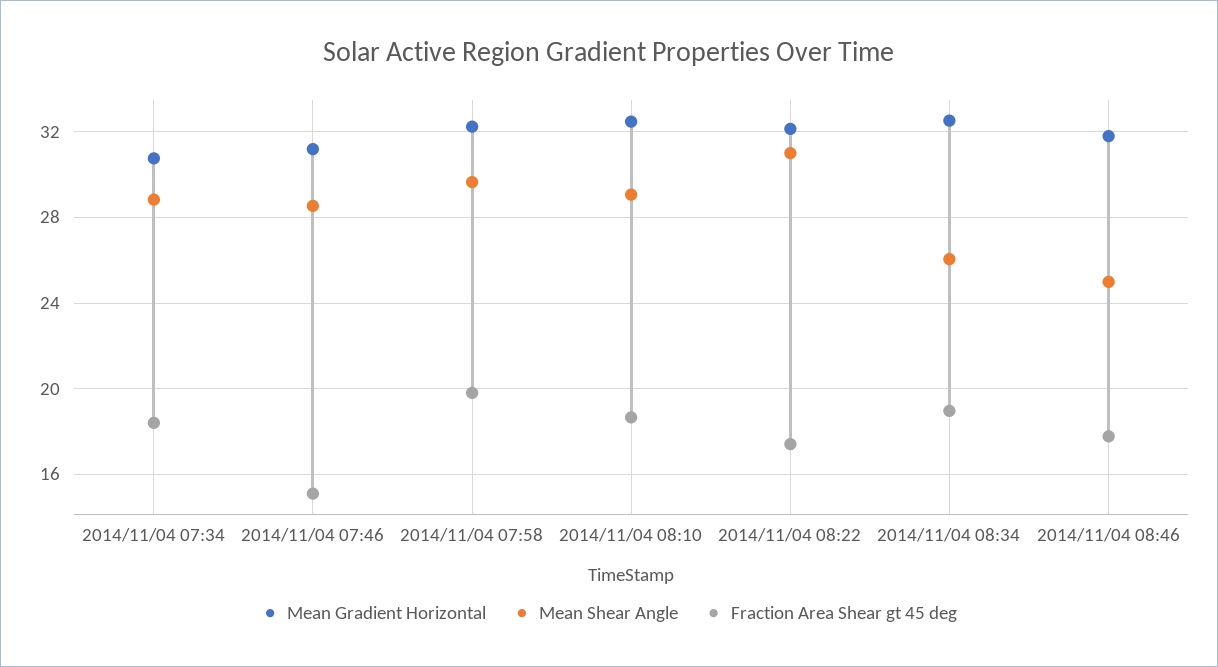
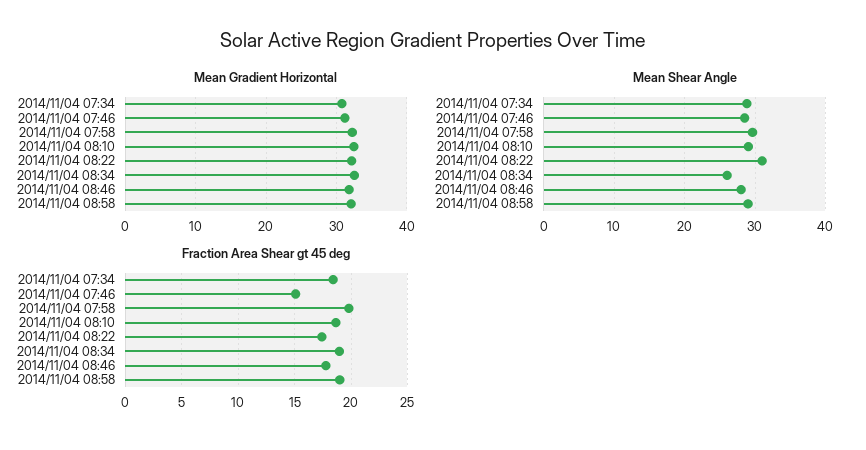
Mean Shear Angle, 2014/11/04 08:46: 25 -> 28
Mean Gradient Horizontal, 2014/11/04 08:58: none -> 32
Mean Shear Angle, 2014/11/04 08:58: none -> 29
Fraction Area Shear gt 45 deg, 2014/11/04 08:58: none -> 19

